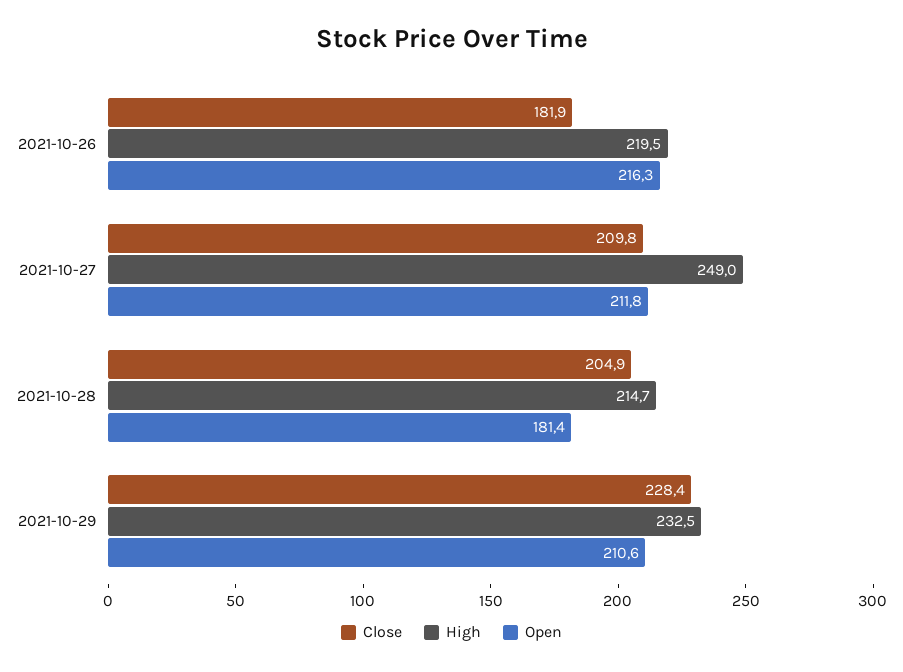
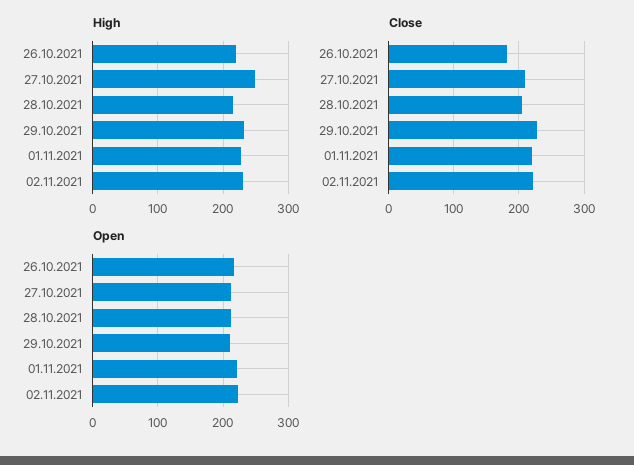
Open, 2021-10-28: 181.4 -> 210
High, 01.11.2021: none -> 230
High, 02.11.2021: none -> 230
Close, 01.11.2021: none -> 220
Close, 02.11.2021: none -> 220
Open, 01.11.2021: none -> 220
Open, 02.11.2021: none -> 220

